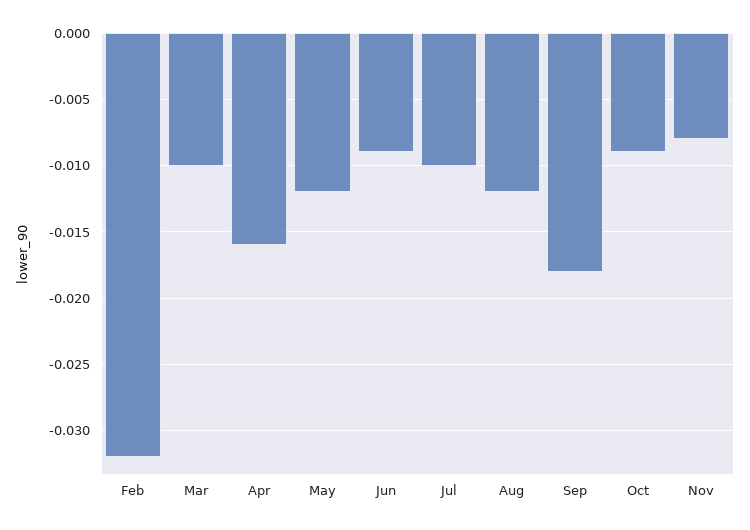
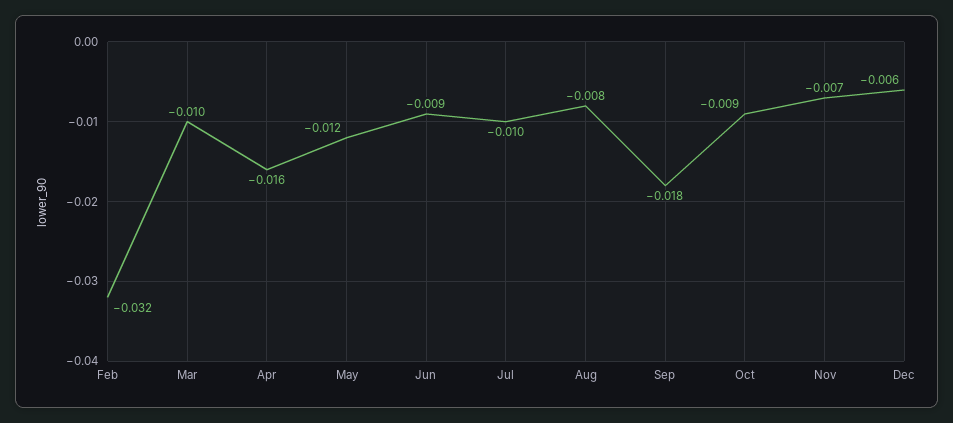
Aug: -0.012 -> -0.008
Nov: -0.008 -> -0.007
Dec: none -> -0.006

